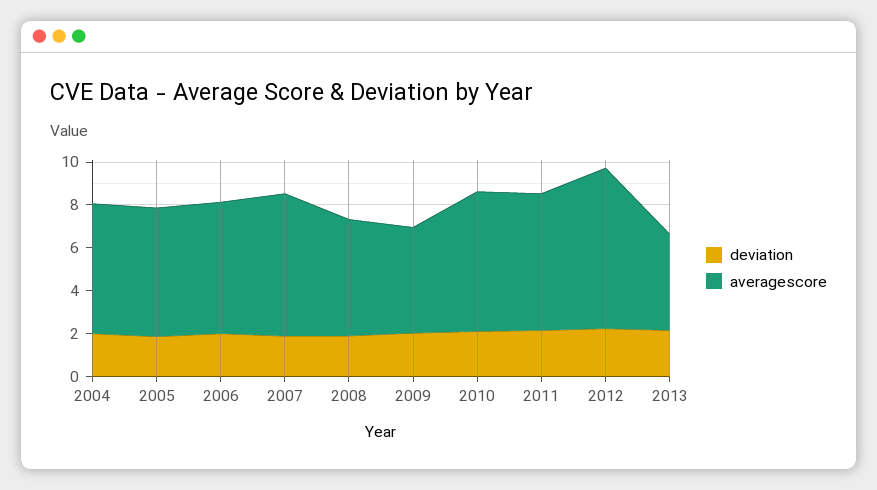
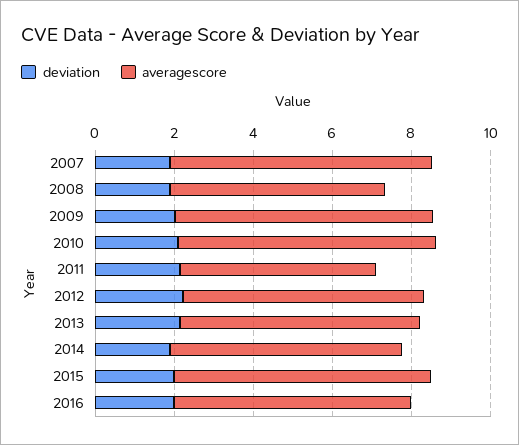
deviation, 2004: 2 -> none
averagescore, 2004: 6 -> none
deviation, 2005: 2 -> none
averagescore, 2005: 6 -> none
deviation, 2006: 2 -> none
averagescore, 2006: 6 -> none
averagescore, 2009: 5 -> 6.5
averagescore, 2011: 6.5 -> 5
averagescore, 2012: 7.5 -> 6
averagescore, 2013: 4.5 -> 6
deviation, 2014: none -> 2
averagescore, 2014: none -> 6
deviation, 2015: none -> 2
averagescore, 2015: none -> 6.5
deviation, 2016: none -> 2
averagescore, 2016: none -> 6

